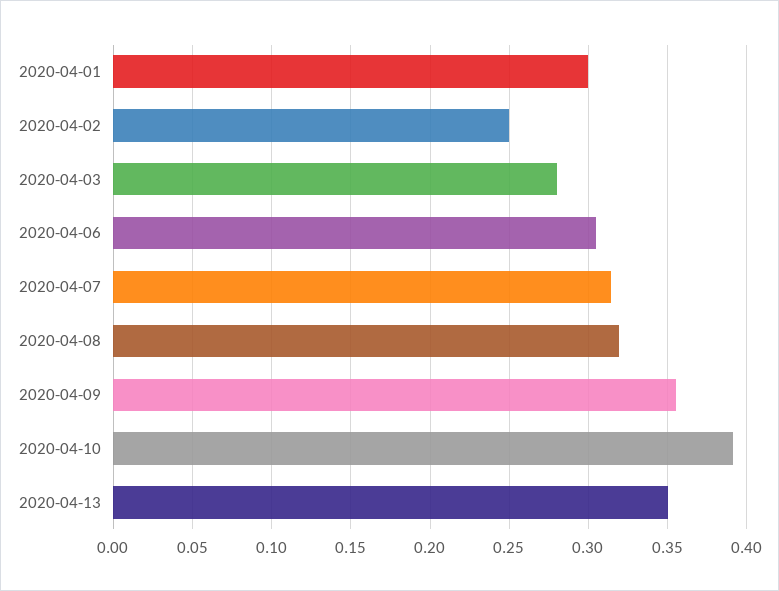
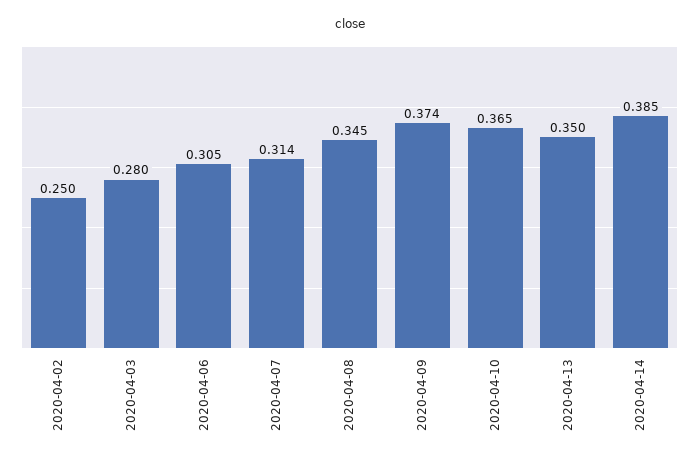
2020-04-01: 0.3 -> none
2020-04-08: 0.32 -> 0.345
2020-04-09: 0.355 -> 0.374
2020-04-10: 0.39 -> 0.365
2020-04-14: none -> 0.385

